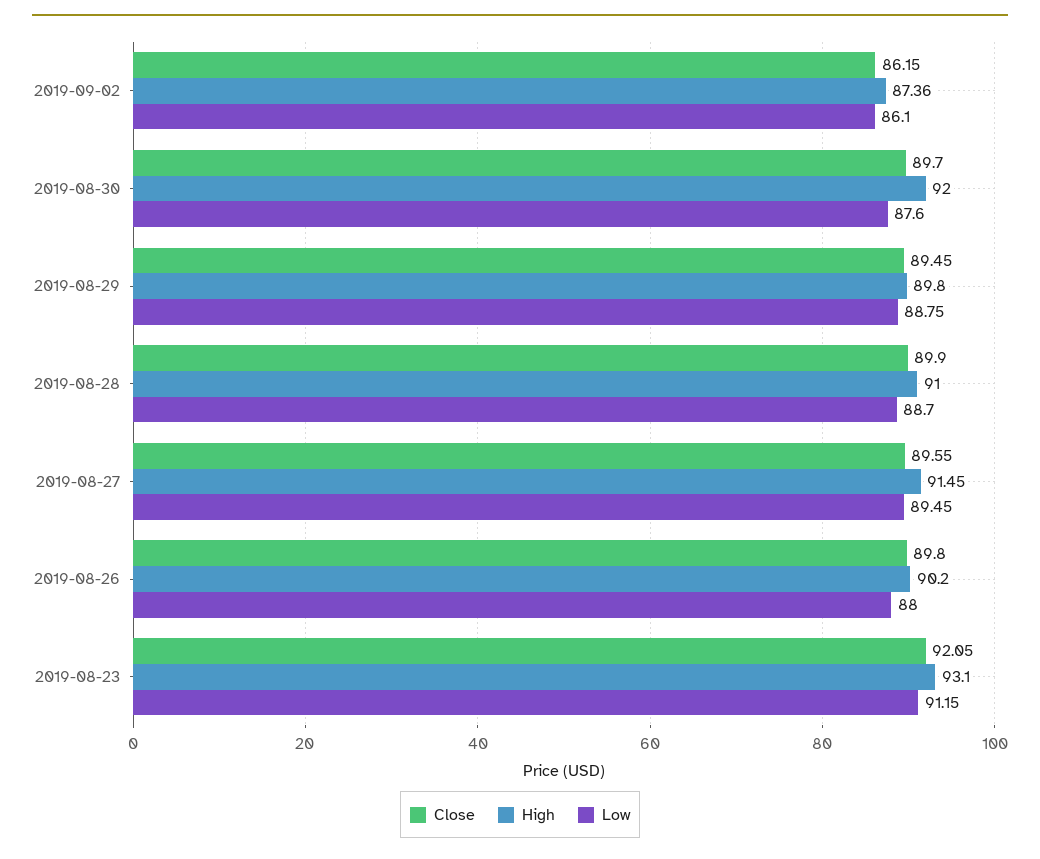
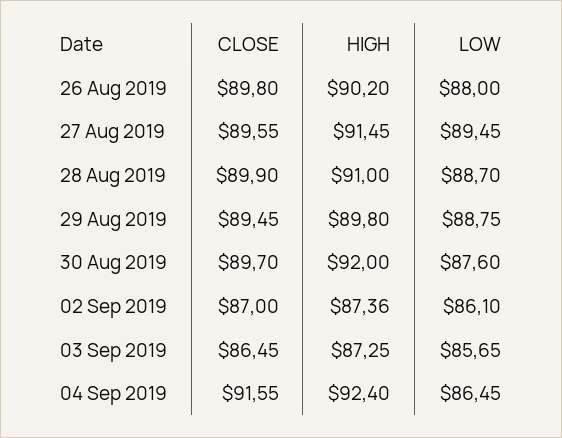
Close, 2019-09-02: 86.15 -> 87
Close, 2019-08-23: 92.05 -> none
High, 2019-08-23: 93.1 -> none
Low, 2019-08-23: 91.15 -> none
Close, 03 Sep 2019: none -> 86.45
High, 03 Sep 2019: none -> 87.25
Low, 03 Sep 2019: none -> 85.65
Close, 04 Sep 2019: none -> 91.55
High, 04 Sep 2019: none -> 92.4
Low, 04 Sep 2019: none -> 86.45

